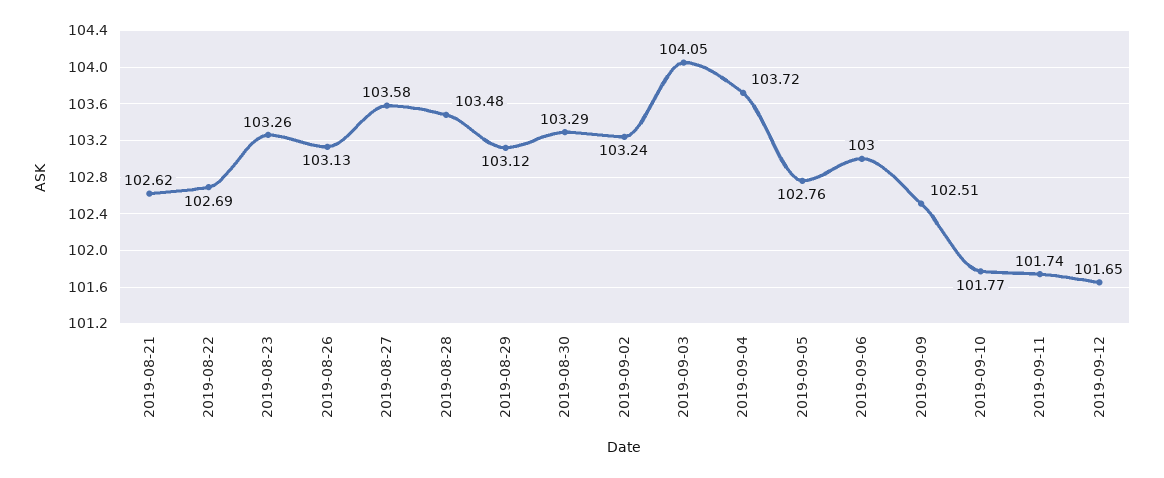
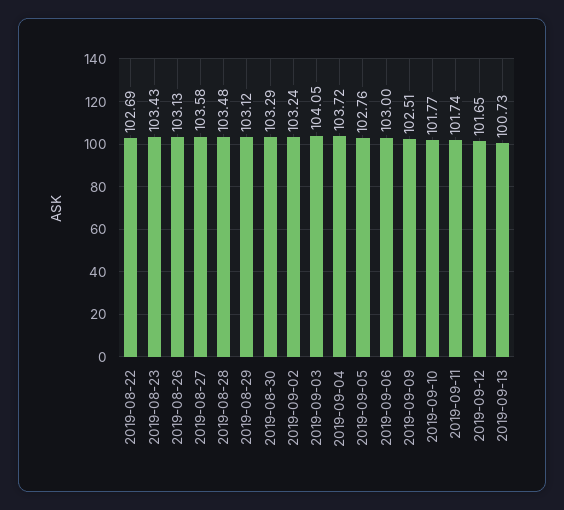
2019-08-21: 102.62 -> none
2019-08-23: 103.26 -> 103.43
2019-09-13: none -> 100.73

